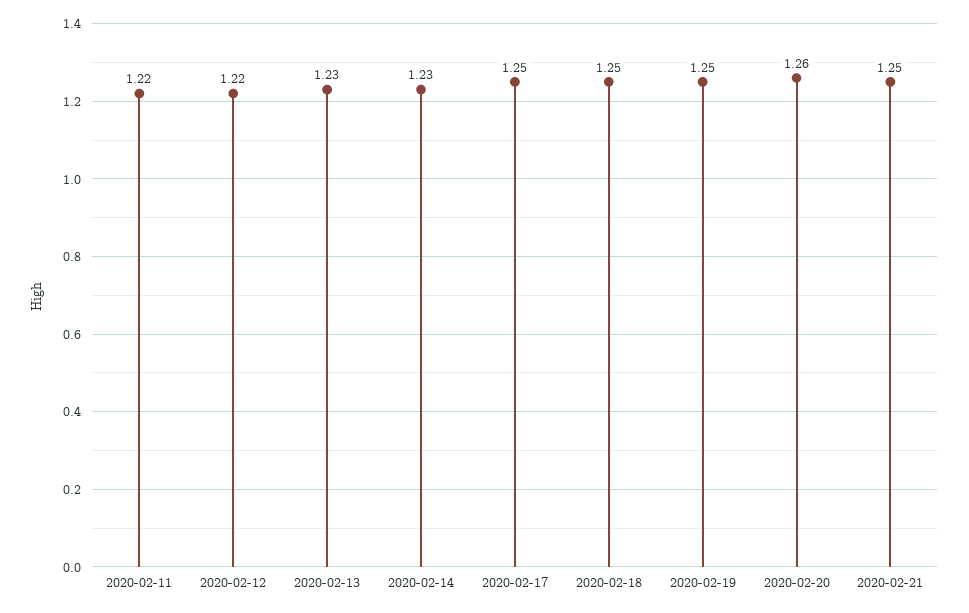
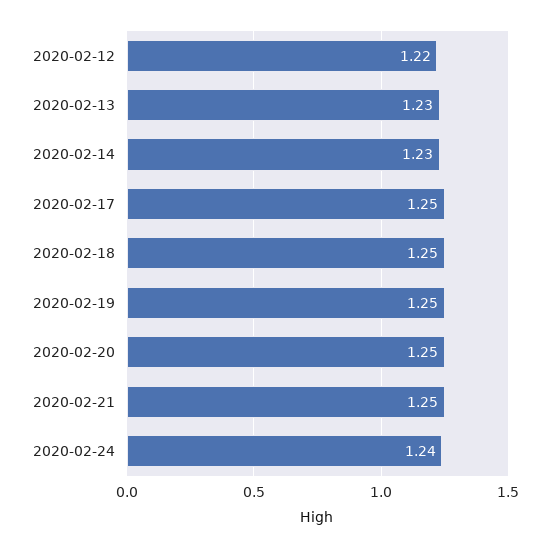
2020-02-11: 1.22 -> none
2020-02-20: 1.26 -> 1.25
2020-02-24: none -> 1.24

